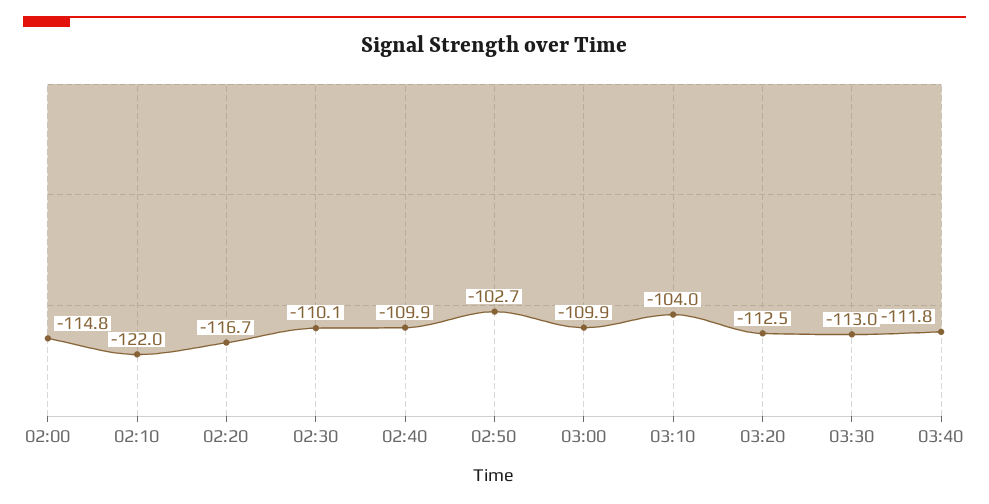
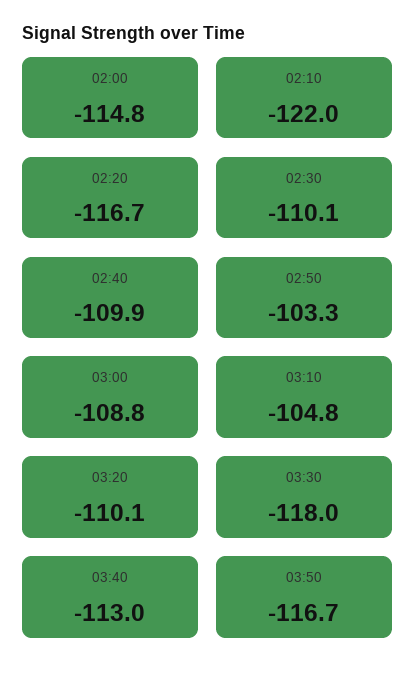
02:50: -102.7 -> -103.3
03:00: -109.9 -> -108.8
03:10: -104 -> -104.8
03:20: -112.5 -> -110.1
03:30: -113 -> -118
03:40: -111.8 -> -113
03:50: none -> -116.7

